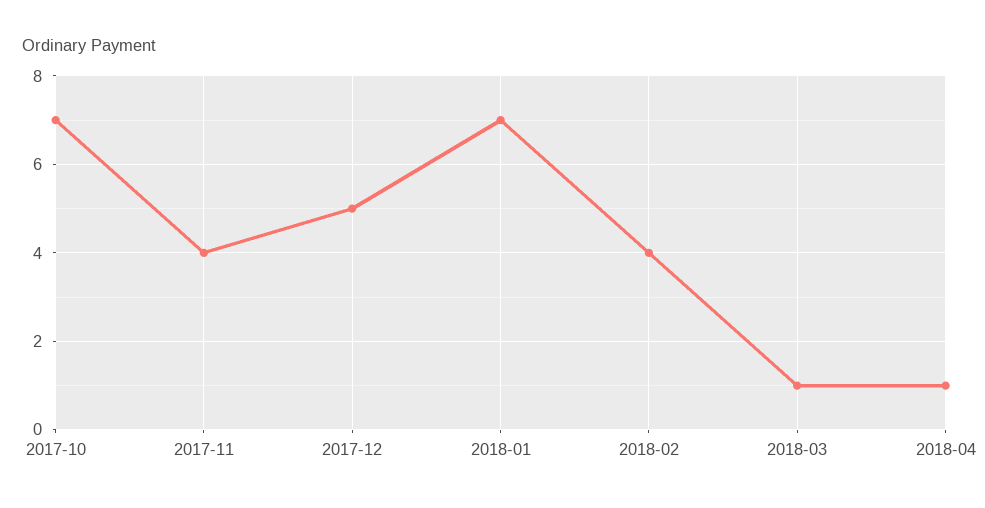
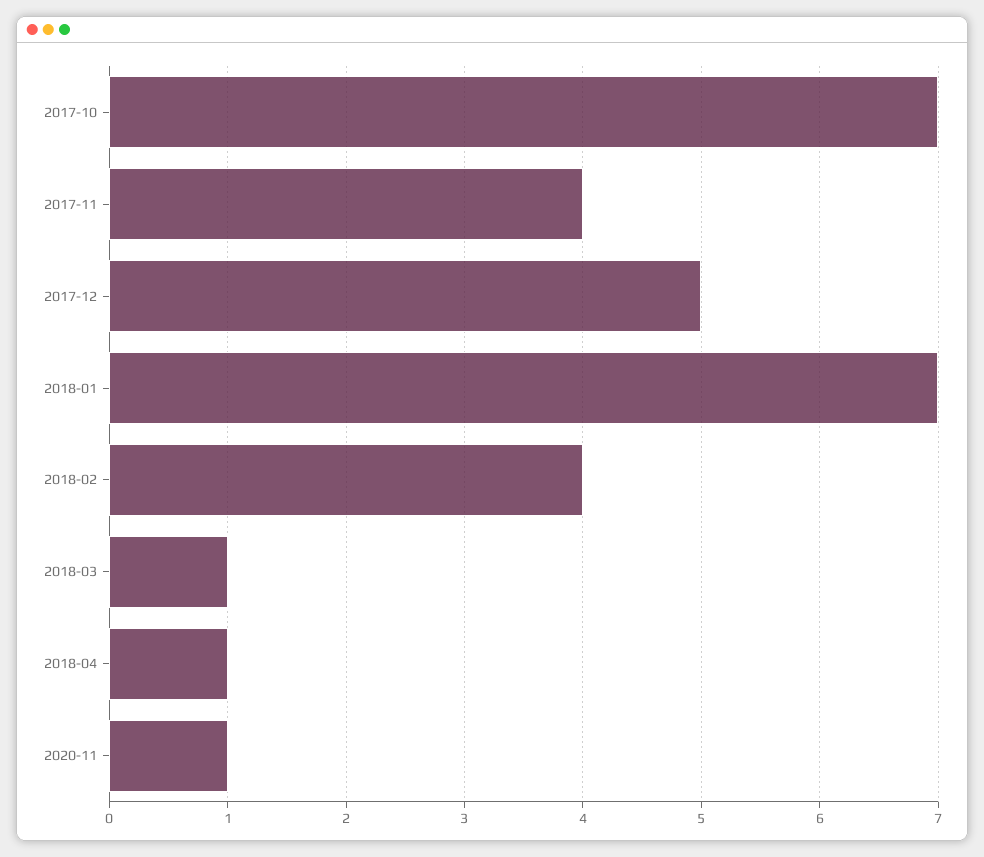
2020-11: none -> 1

